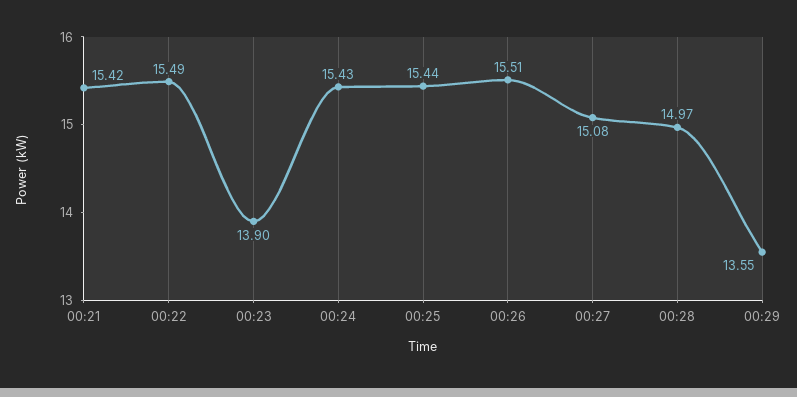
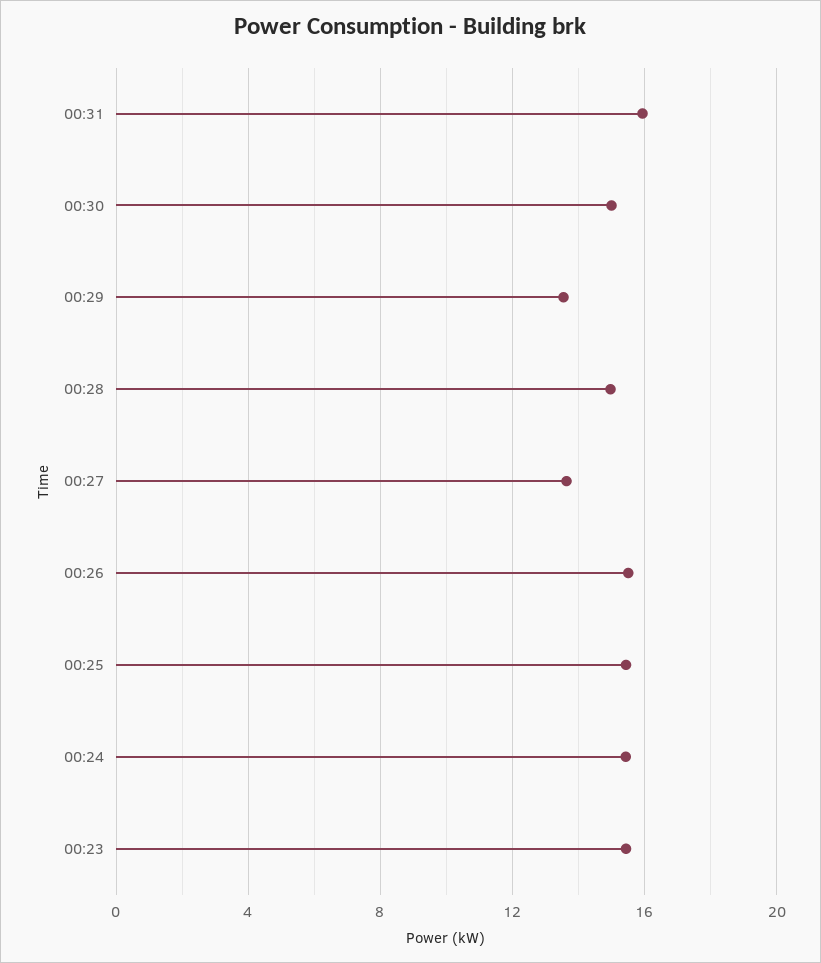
00:21: 15.42 -> none
00:22: 15.49 -> none
00:23: 13.9 -> 15.5
00:27: 15.08 -> 13.5
00:31: none -> 16
00:30: none -> 15

